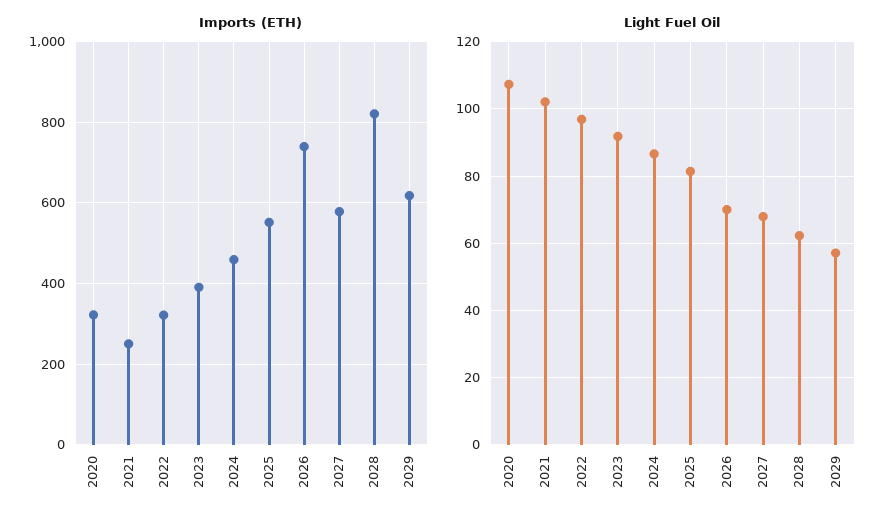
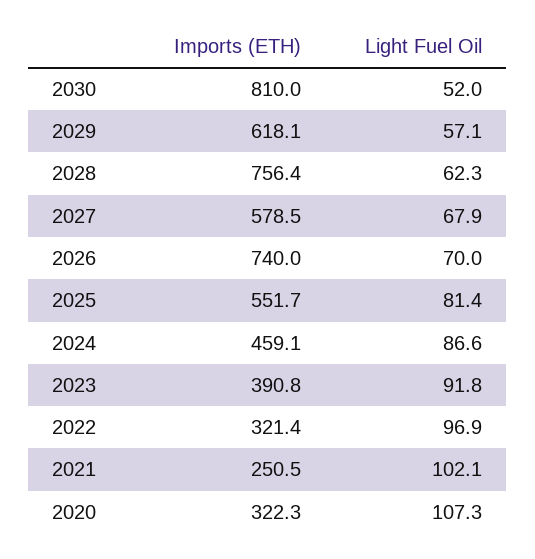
Imports (ETH), 2028: 820 -> 756.4
Imports (ETH), 2030: none -> 810
Light Fuel Oil, 2030: none -> 52

